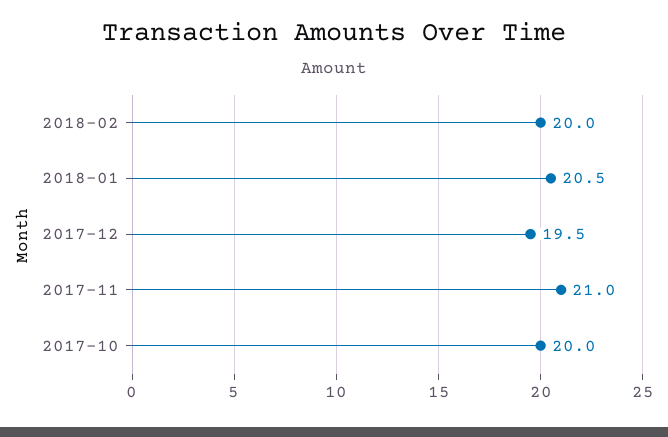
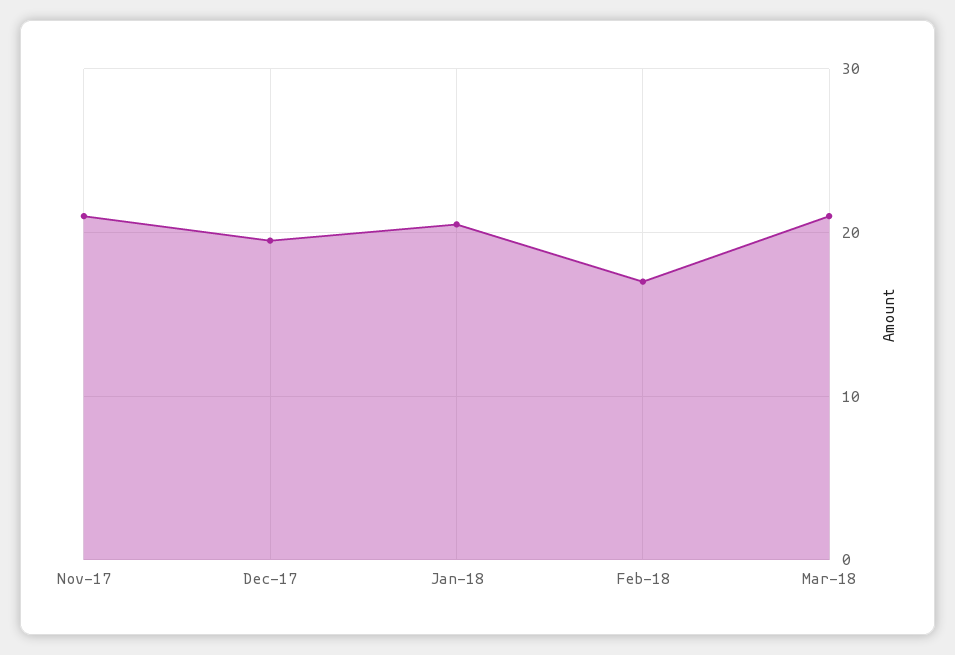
2018-02: 20 -> 17
2017-10: 20 -> none
Mar-18: none -> 21

